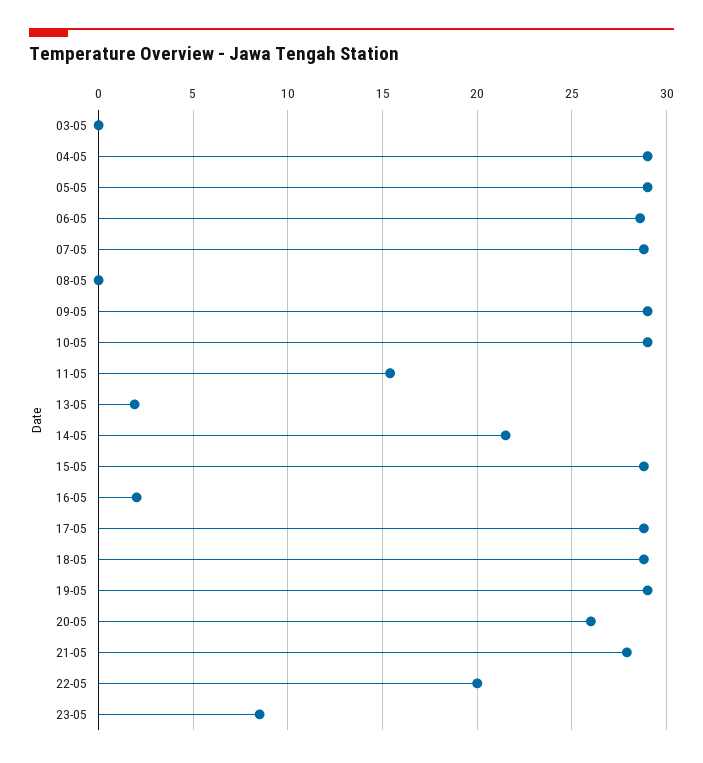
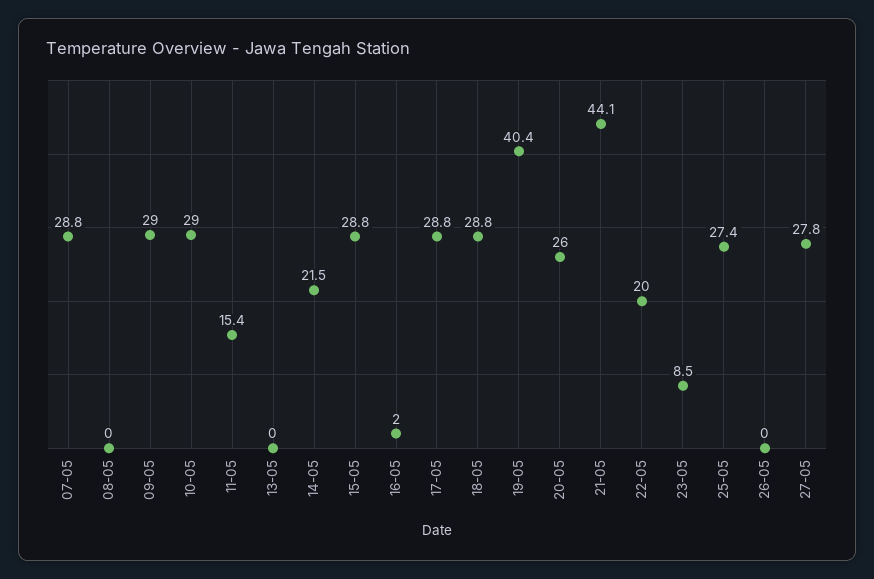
03-05: 0 -> none
04-05: 29 -> none
05-05: 29 -> none
06-05: 28.5 -> none
13-05: 2 -> 0
19-05: 29 -> 40.4
21-05: 28 -> 44.1
25-05: none -> 27.4
26-05: none -> 0
27-05: none -> 27.8

